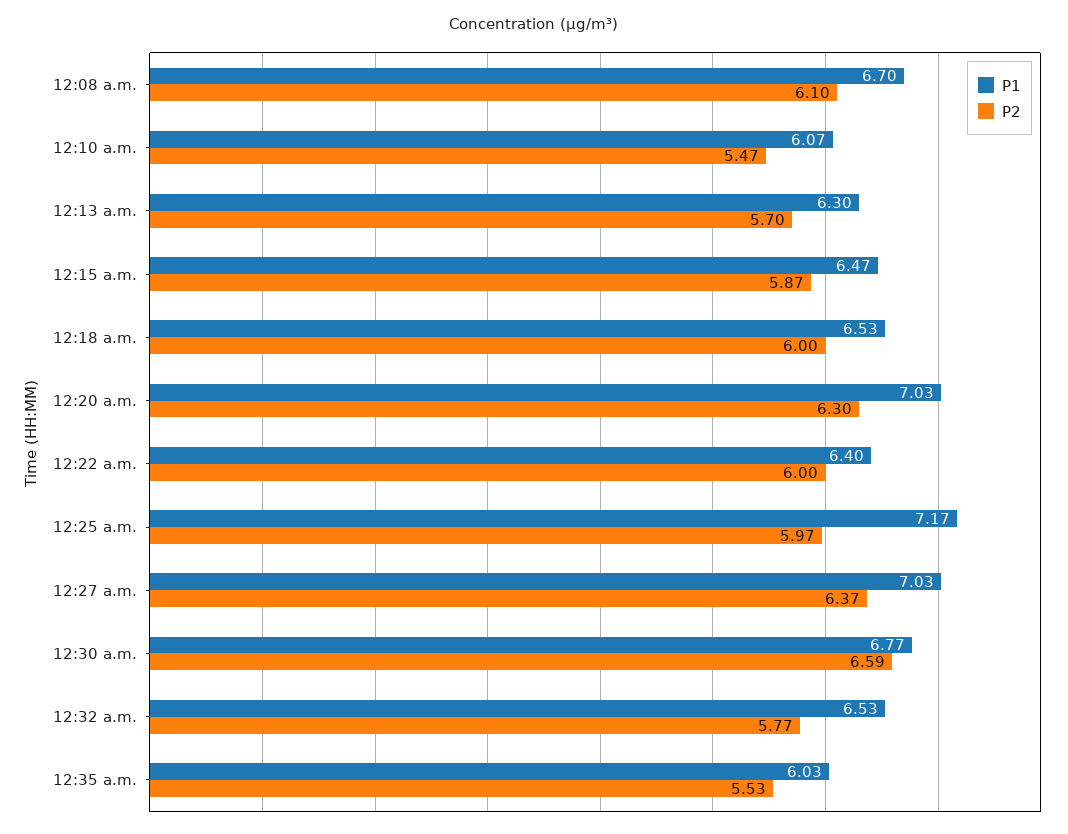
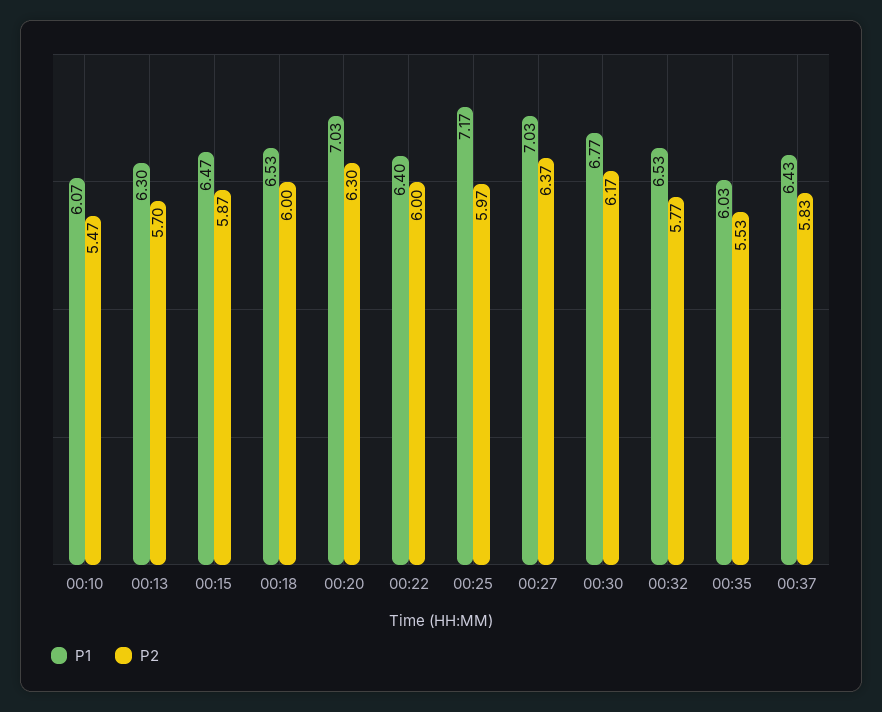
P1, 12:08 a.m.: 6.7 -> none
P2, 12:08 a.m.: 6.1 -> none
P2, 12:30 a.m.: 6.59 -> 6.17
P1, 00:37: none -> 6.43
P2, 00:37: none -> 5.83

